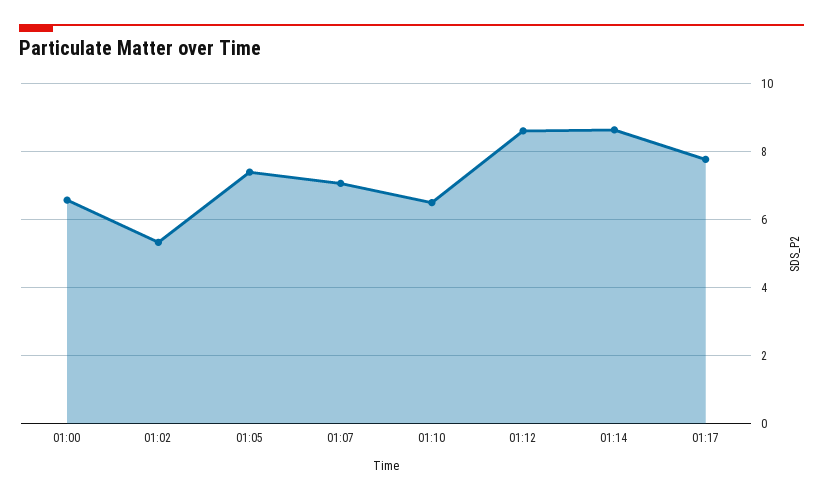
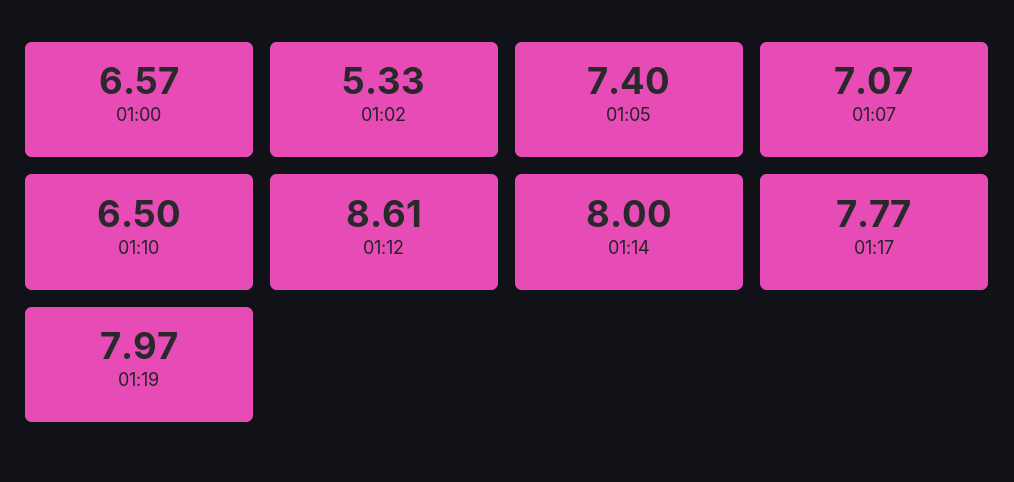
01:14: 8.6 -> 8
01:19: none -> 7.97

